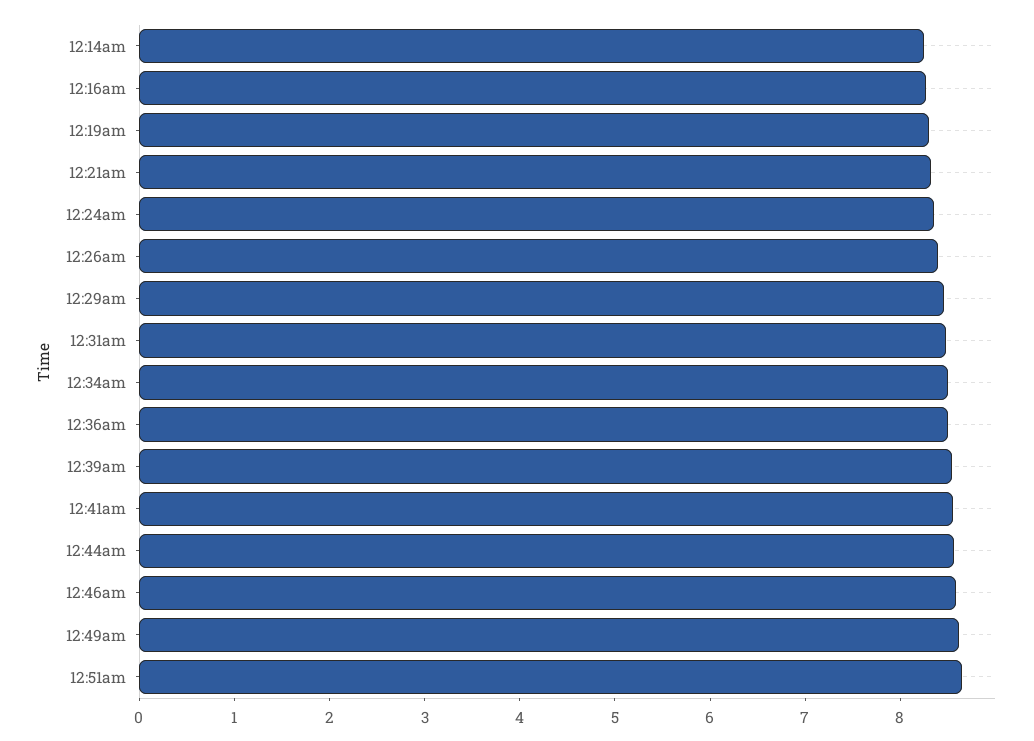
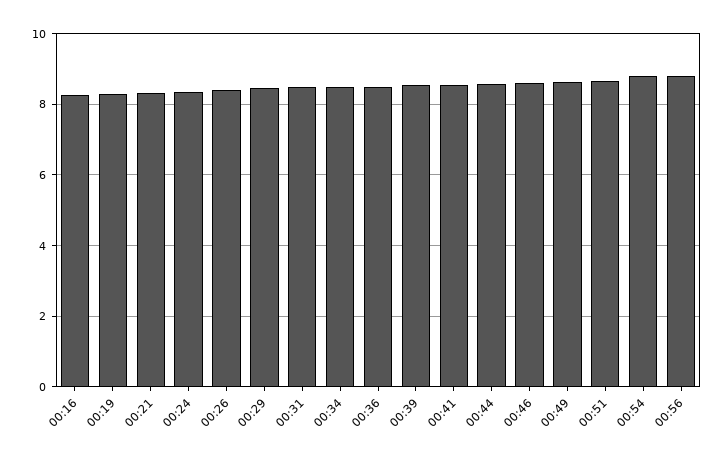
12:14am: 8.2 -> none
00:54: none -> 8.8
00:56: none -> 8.8

